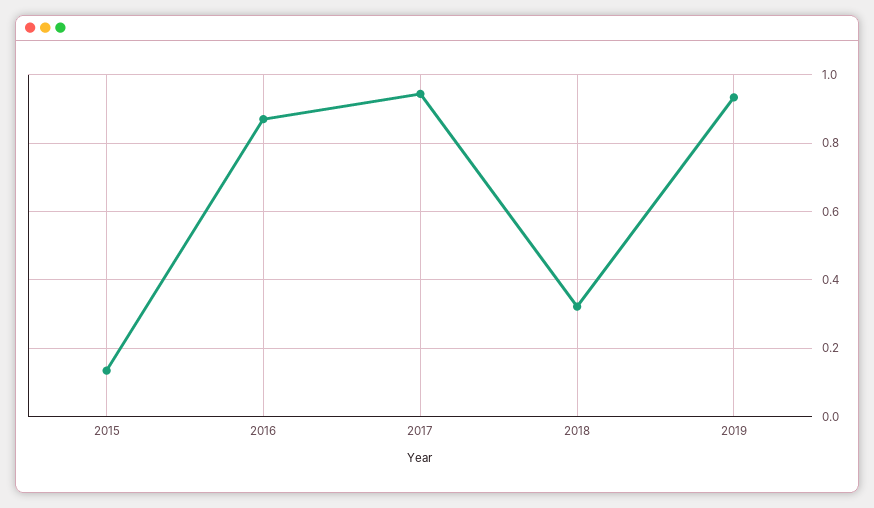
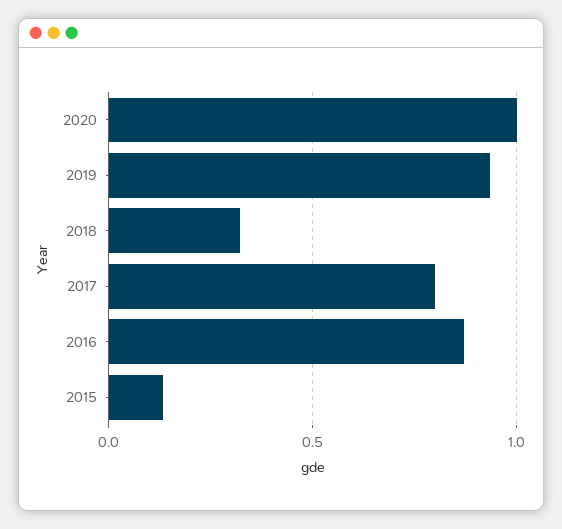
2017: 0.94 -> 0.8
2020: none -> 1

